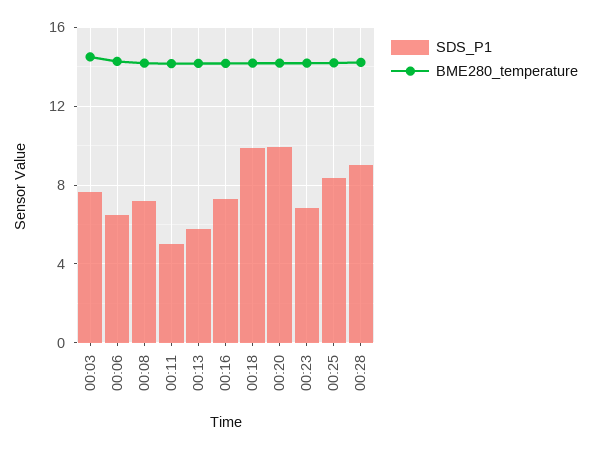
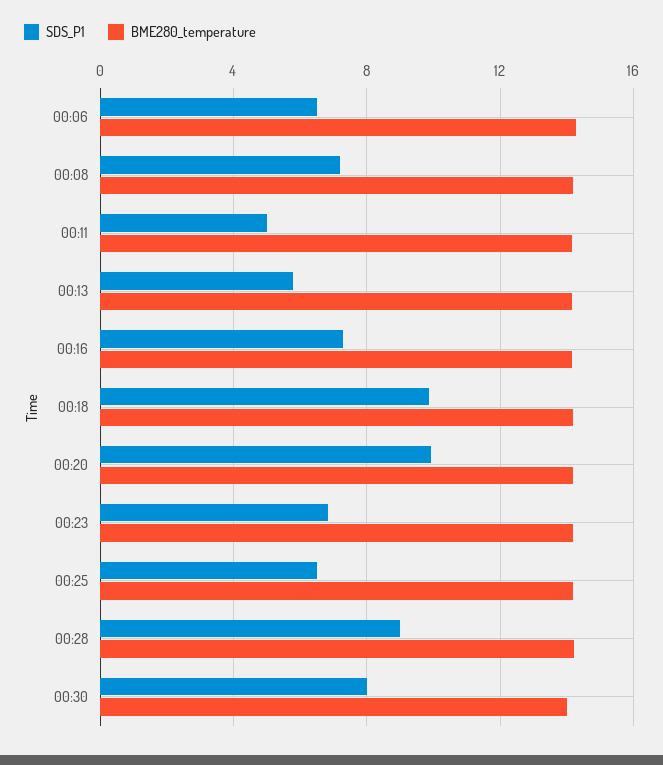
SDS_P1, 00:03: 7.5 -> none
BME280_temperature, 00:03: 14.5 -> none
SDS_P1, 00:25: 8.5 -> 6.5
SDS_P1, 00:30: none -> 8
BME280_temperature, 00:30: none -> 14

